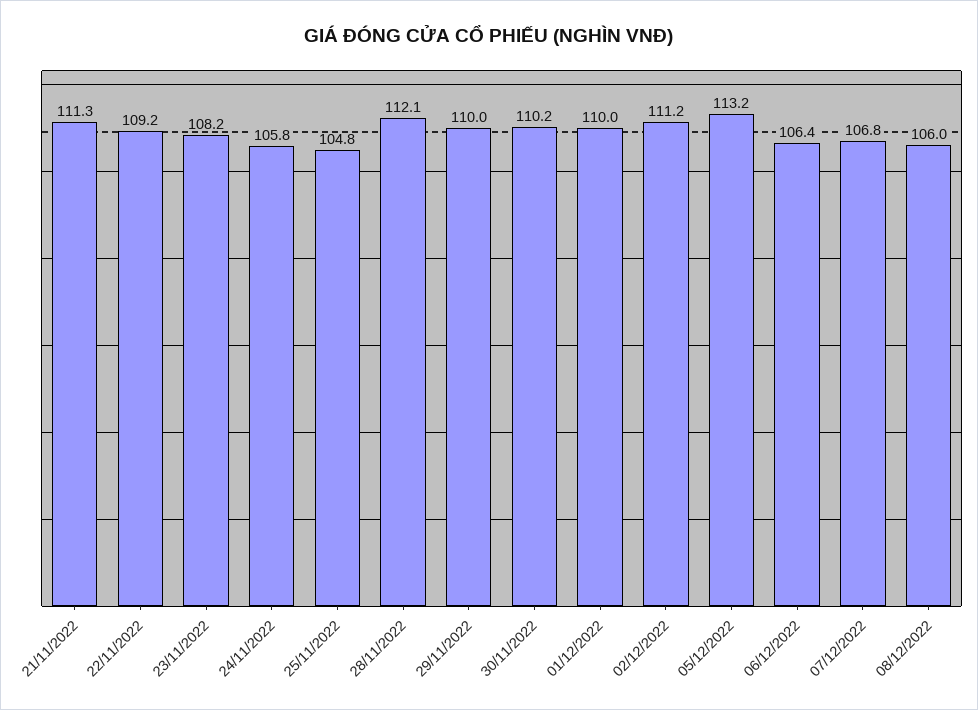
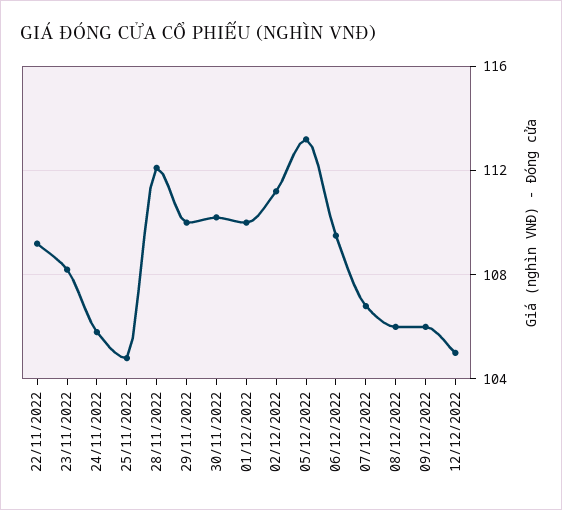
21/11/2022: 111.3 -> none
06/12/2022: 106.4 -> 109.5
09/12/2022: none -> 106
12/12/2022: none -> 105

